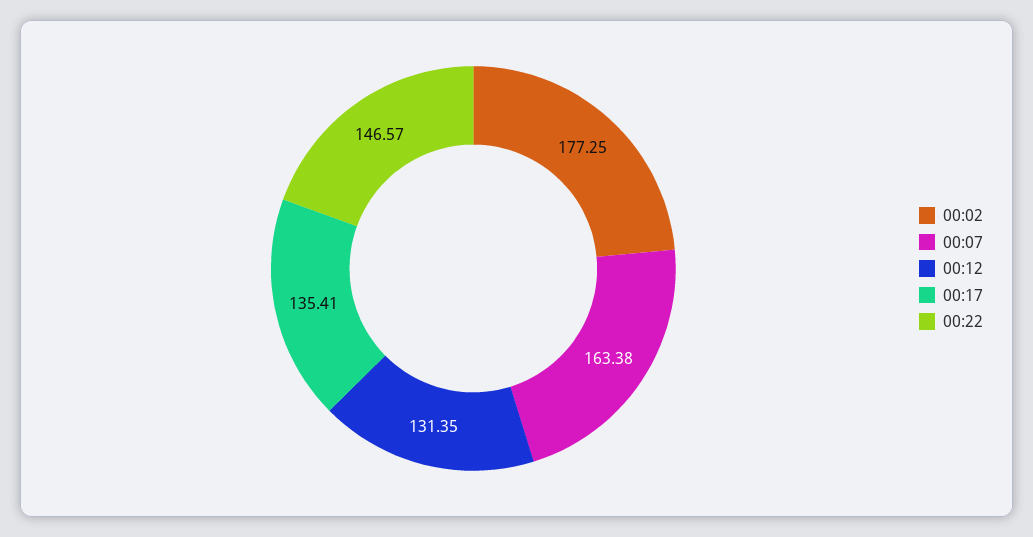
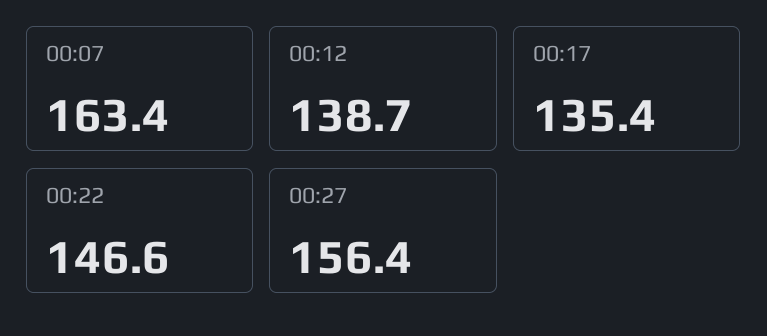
00:02: 177.25 -> none
00:12: 131.35 -> 138.7
00:27: none -> 156.4

